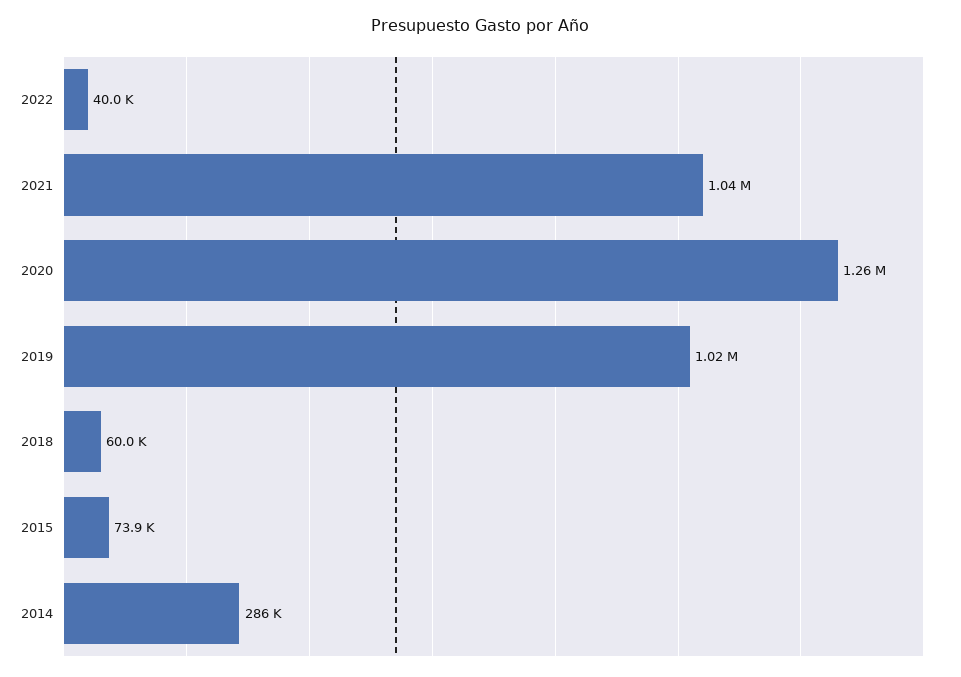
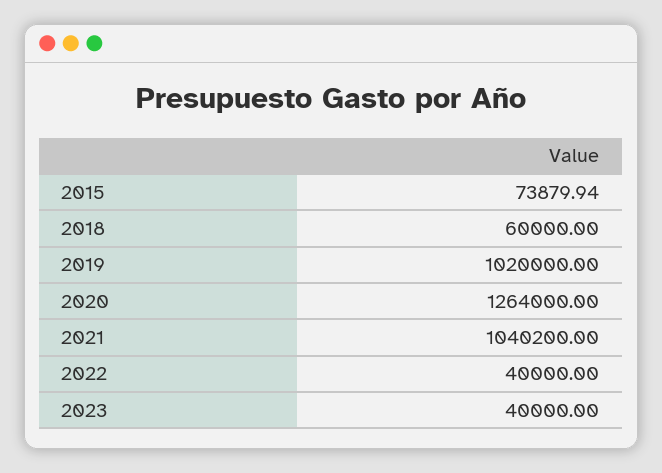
2014: 286000 -> none
2023: none -> 40000

